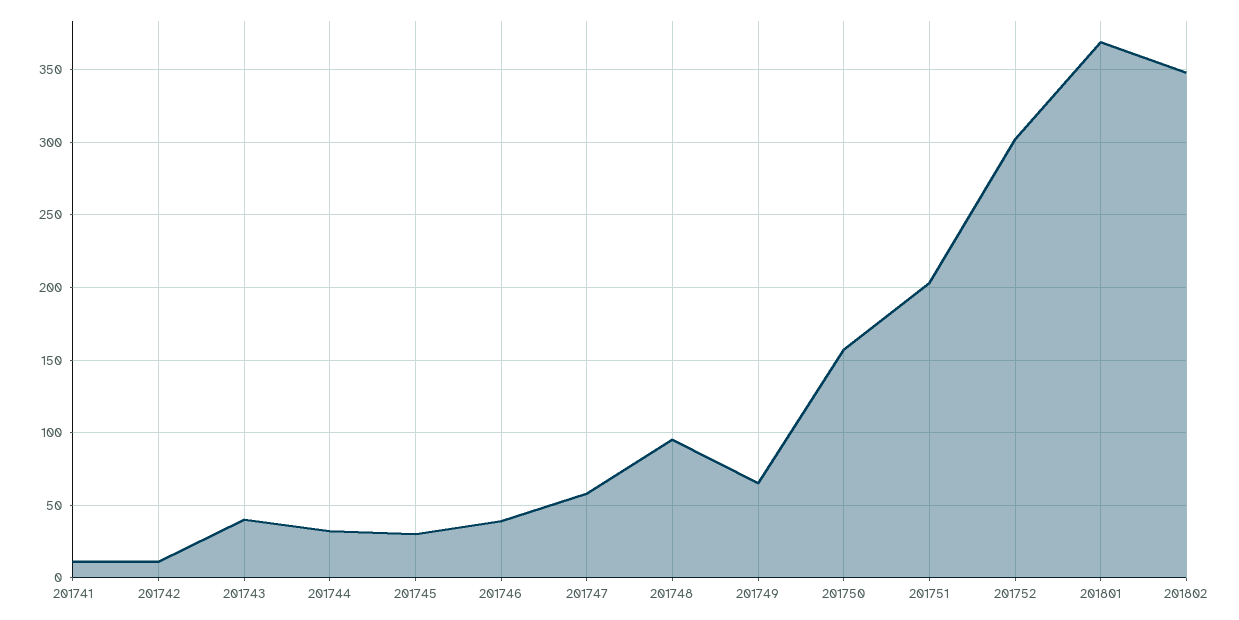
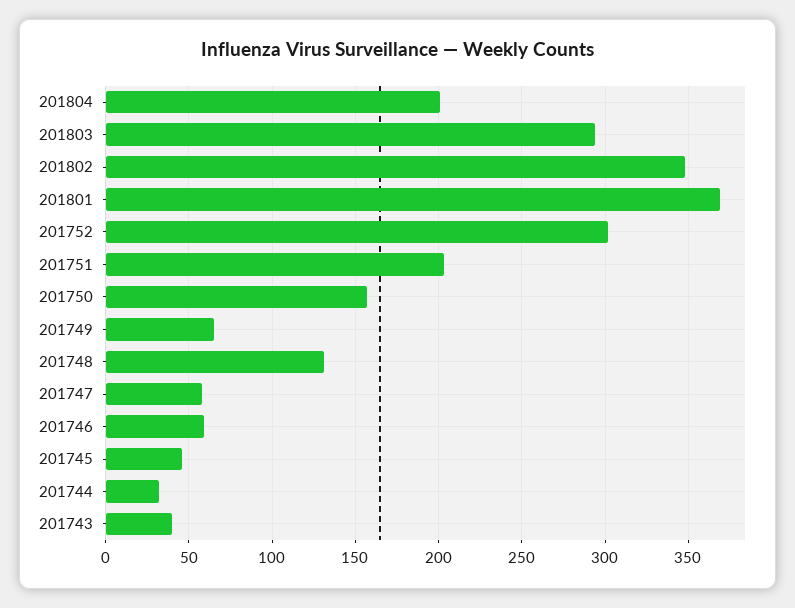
201741: 10 -> none
201742: 10 -> none
201745: 30 -> 45
201746: 40 -> 60
201748: 95 -> 130
201804: none -> 200
201803: none -> 295

